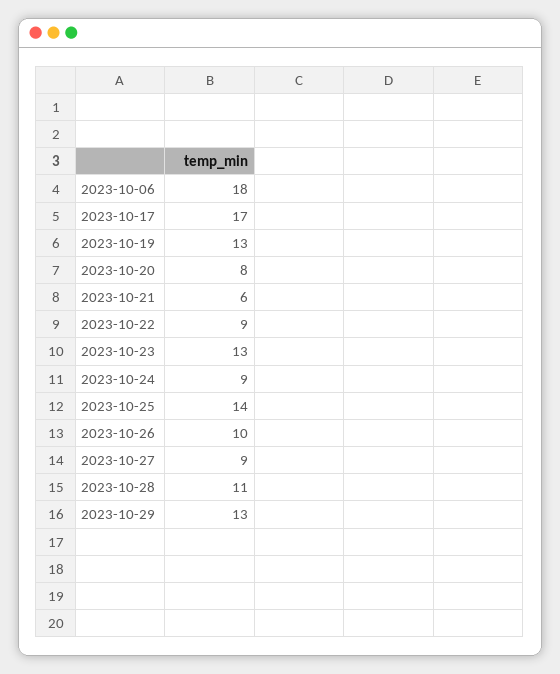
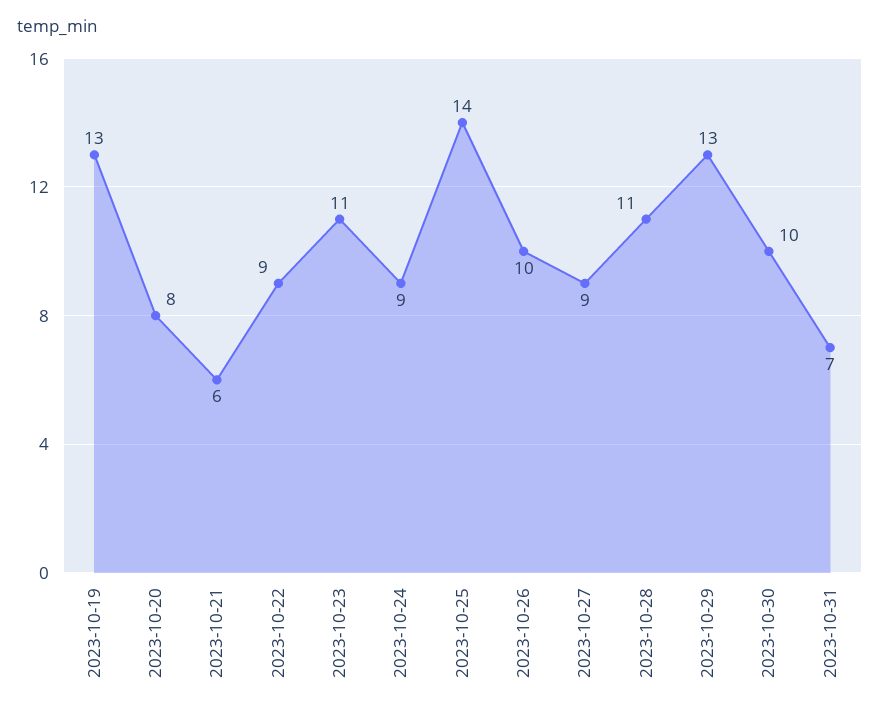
2023-10-06: 18 -> none
2023-10-17: 17 -> none
2023-10-23: 13 -> 11
2023-10-30: none -> 10
2023-10-31: none -> 7

